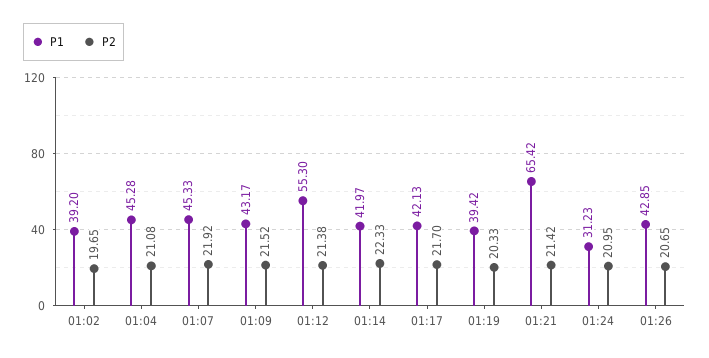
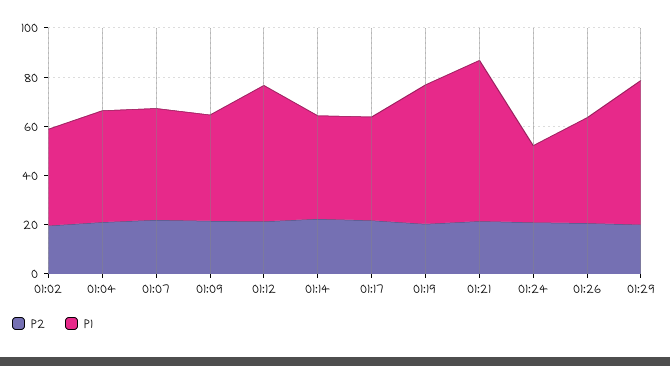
P1, 01:19: 39.42 -> 55
P2, 01:29: none -> 20
P1, 01:29: none -> 60

